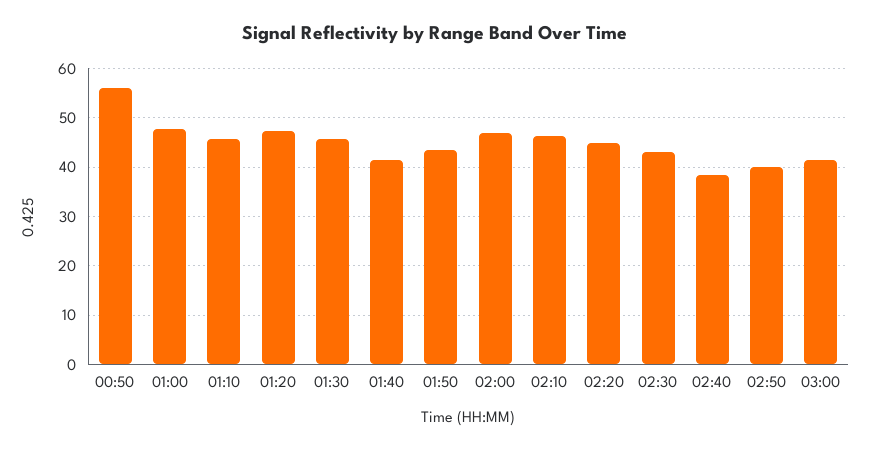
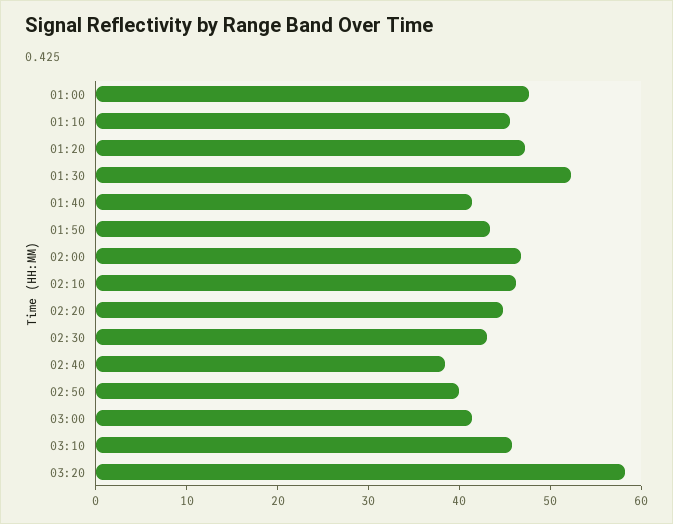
00:50: 56 -> none
01:30: 46 -> 52
03:10: none -> 46
03:20: none -> 58

